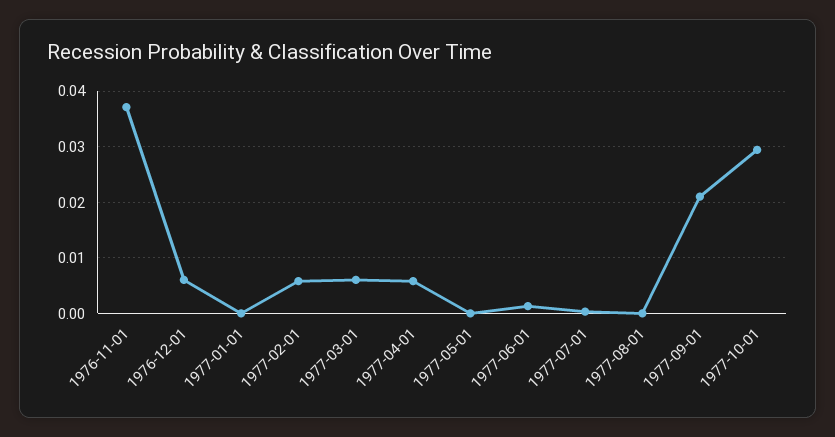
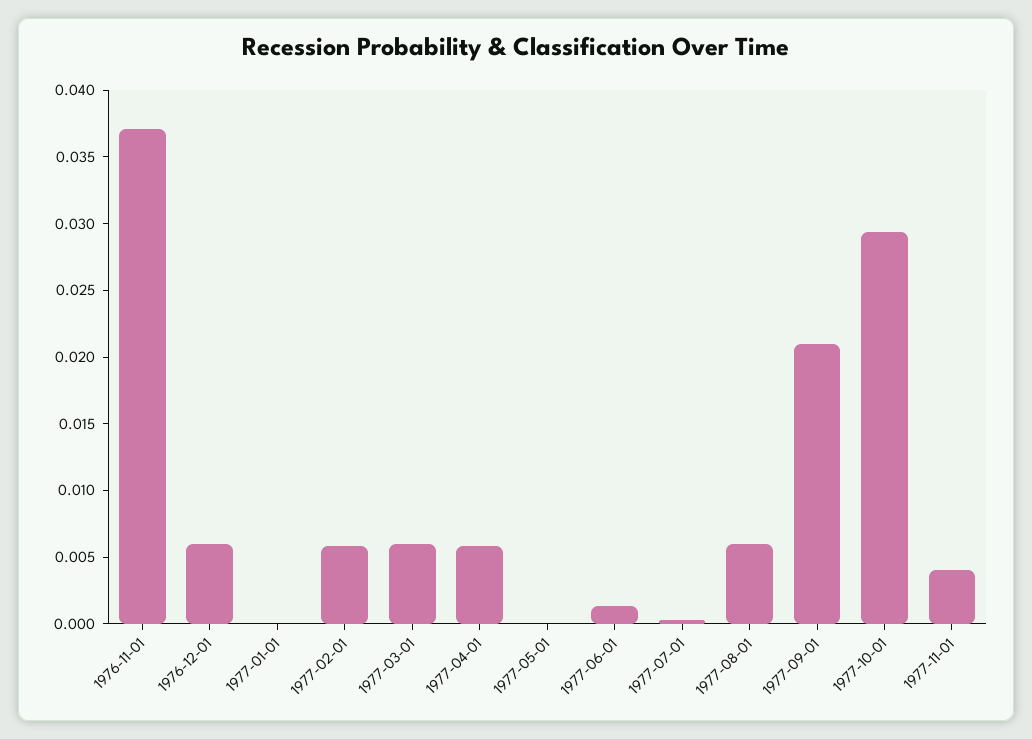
1977-08-01: 0 -> 0.006
1977-11-01: none -> 0.004

